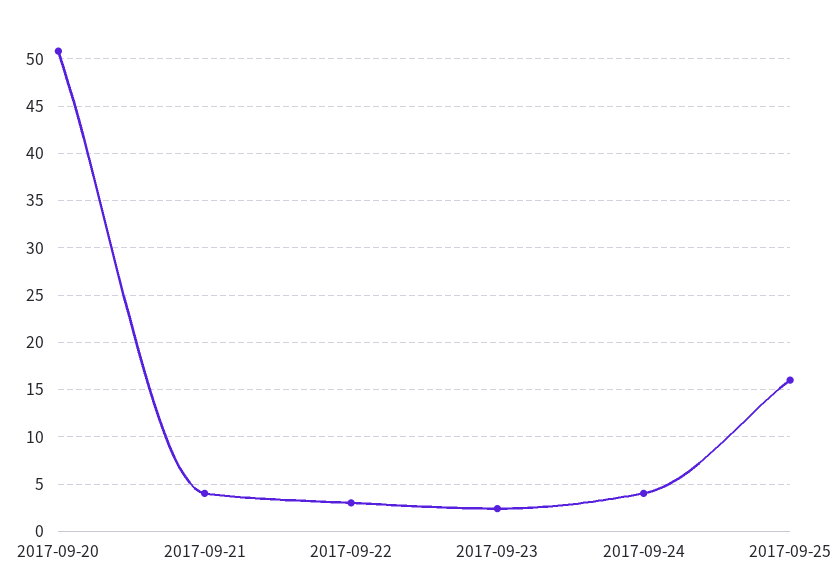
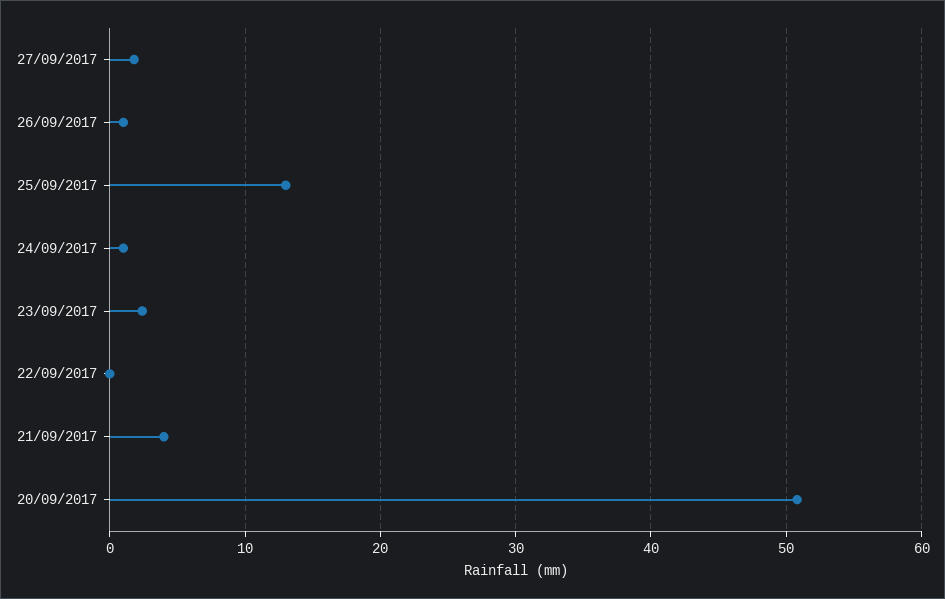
2017-09-22: 3 -> 0
2017-09-24: 4 -> 1
2017-09-25: 16 -> 13
27/09/2017: none -> 2
26/09/2017: none -> 1

